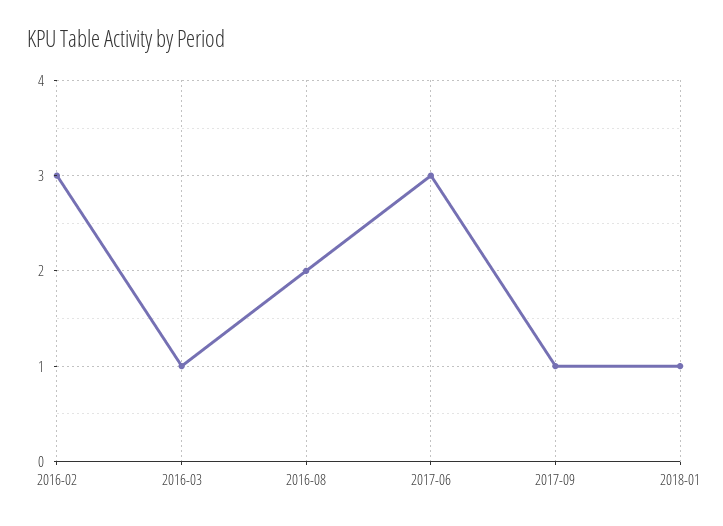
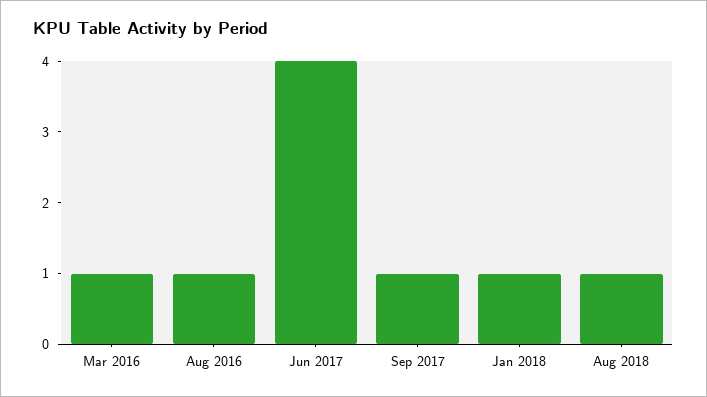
2016-02: 3 -> none
2016-08: 2 -> 1
2017-06: 3 -> 4
Aug 2018: none -> 1

